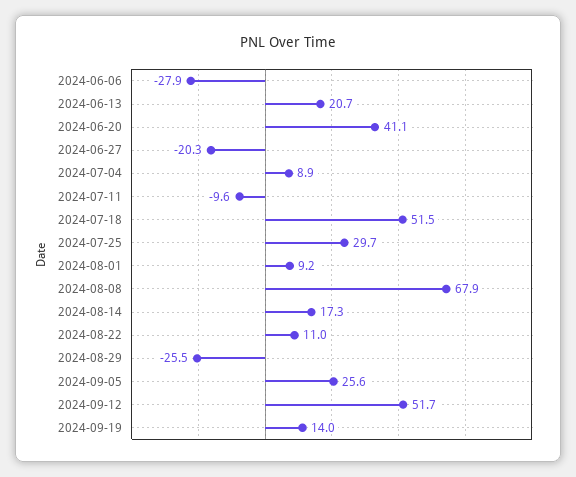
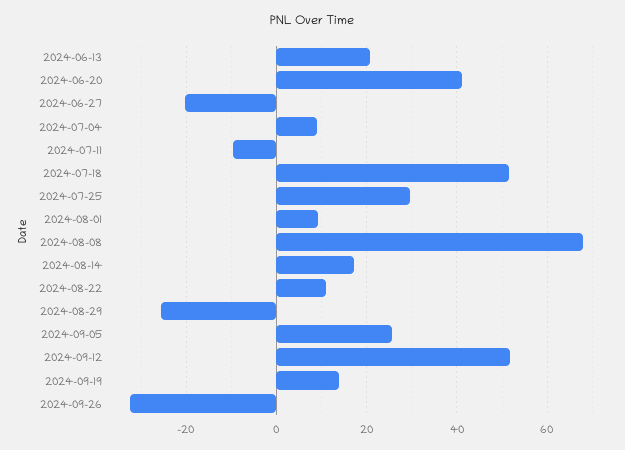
2024-06-06: -27.9 -> none
2024-09-26: none -> -32

